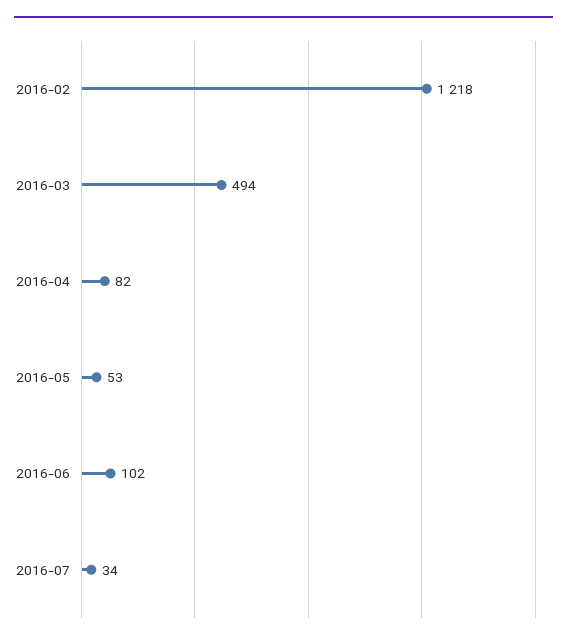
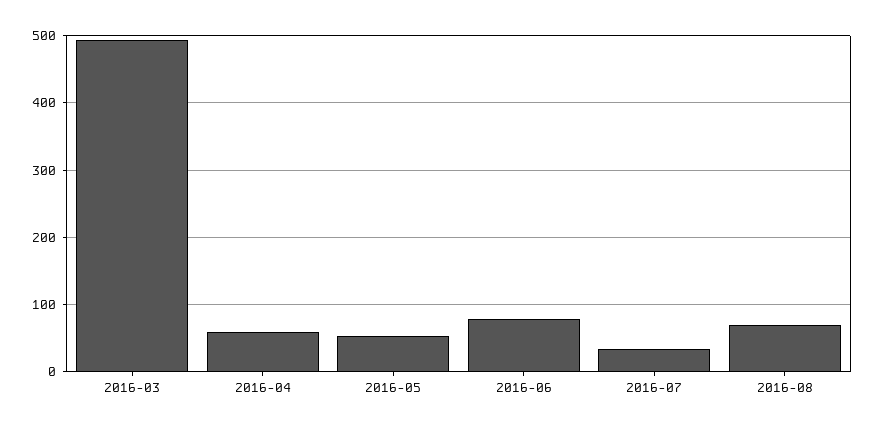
2016-02: 1218 -> none
2016-04: 82 -> 60
2016-06: 102 -> 80
2016-08: none -> 70

